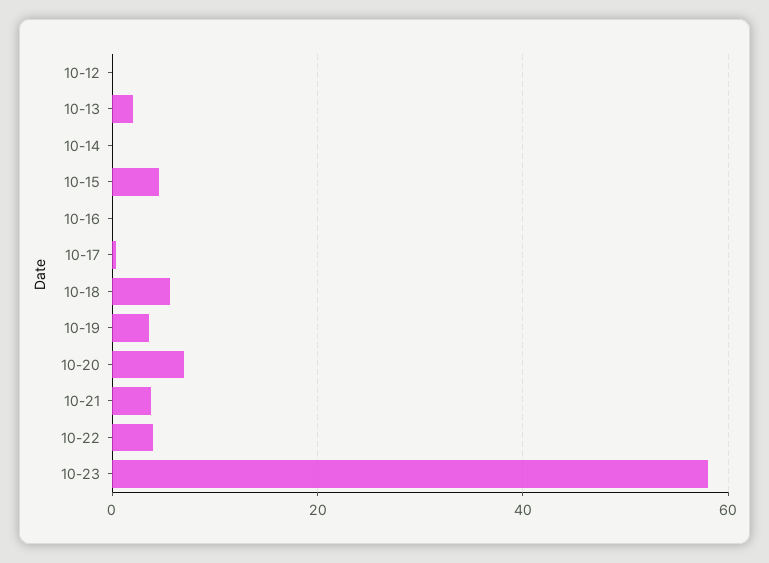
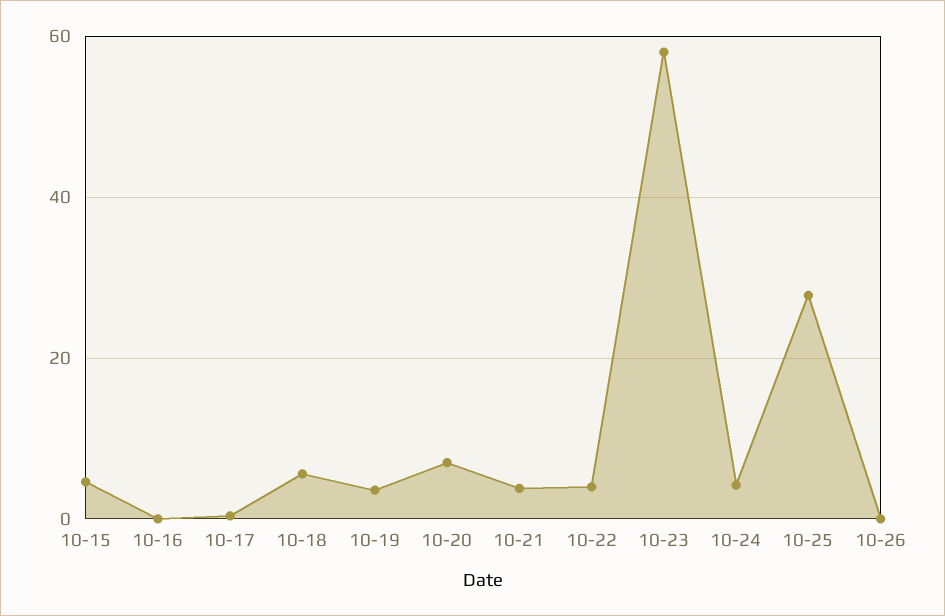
10-12: 0 -> none
10-13: 2 -> none
10-14: 0 -> none
10-24: none -> 4
10-25: none -> 28
10-26: none -> 0

